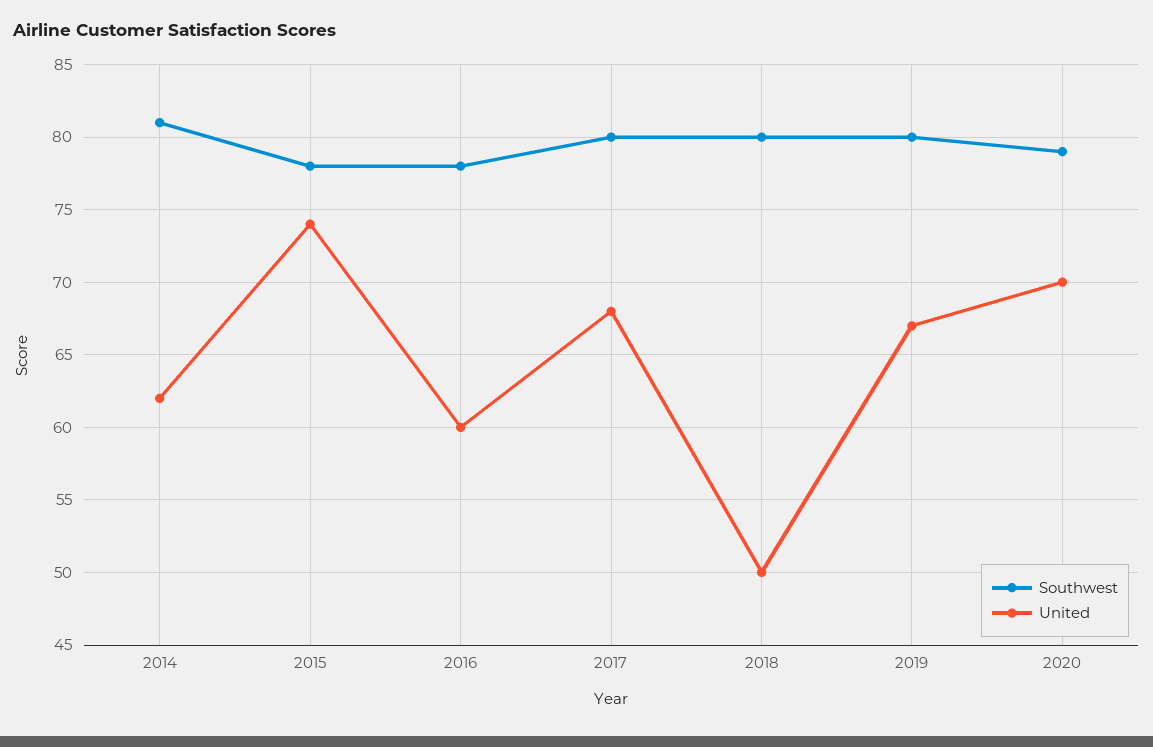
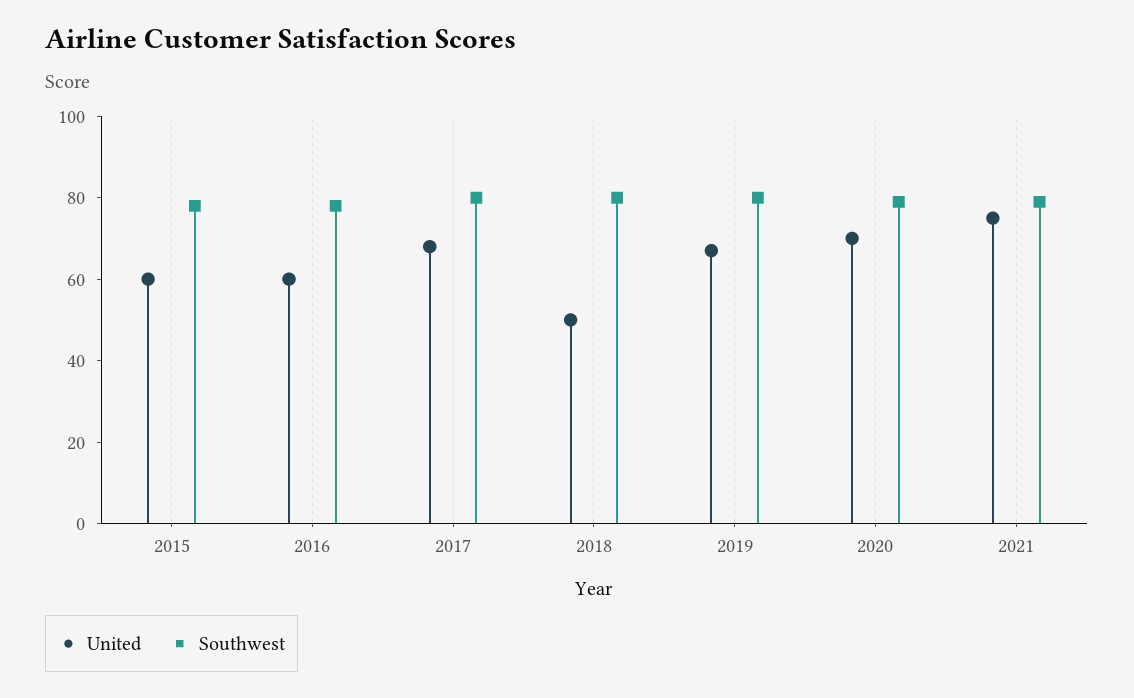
Southwest, 2014: 81 -> none
United, 2014: 62 -> none
United, 2015: 74 -> 60
United, 2021: none -> 75
Southwest, 2021: none -> 80

